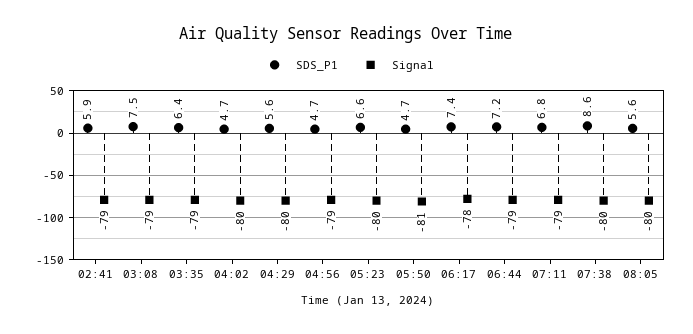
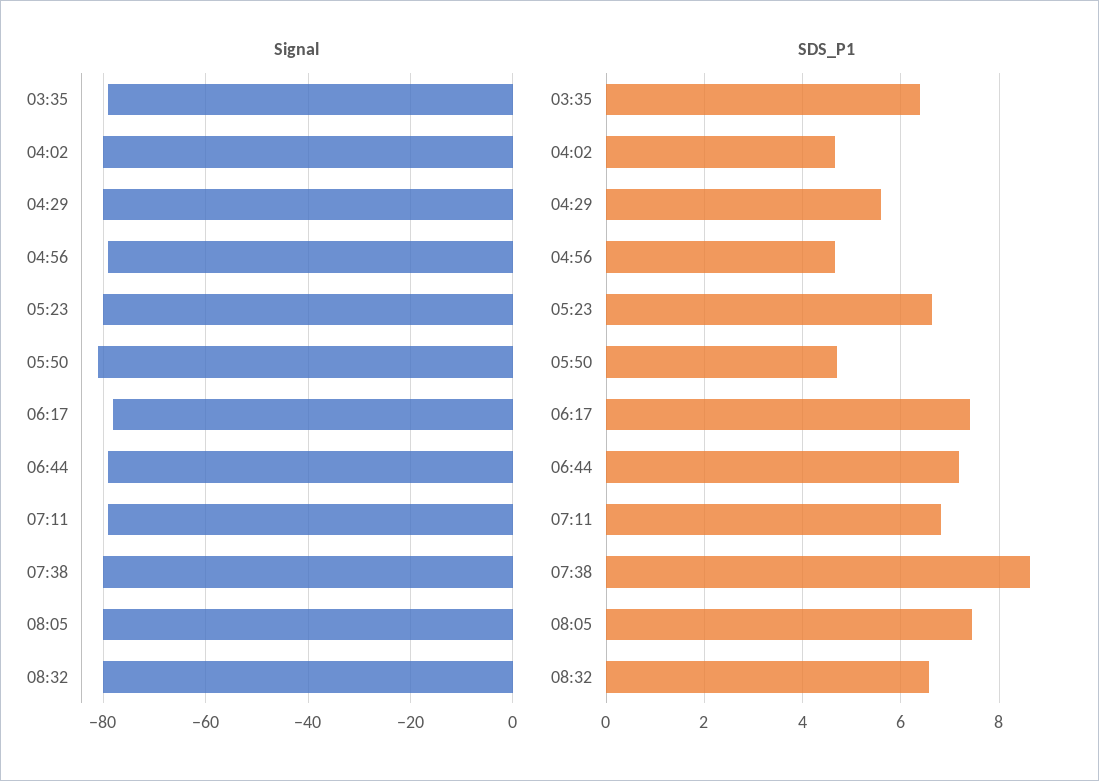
SDS_P1, 02:41: 5.9 -> none
Signal, 02:41: -79 -> none
SDS_P1, 03:08: 7.5 -> none
Signal, 03:08: -79 -> none
SDS_P1, 08:05: 5.6 -> 7.4
Signal, 08:32: none -> -80
SDS_P1, 08:32: none -> 6.6

